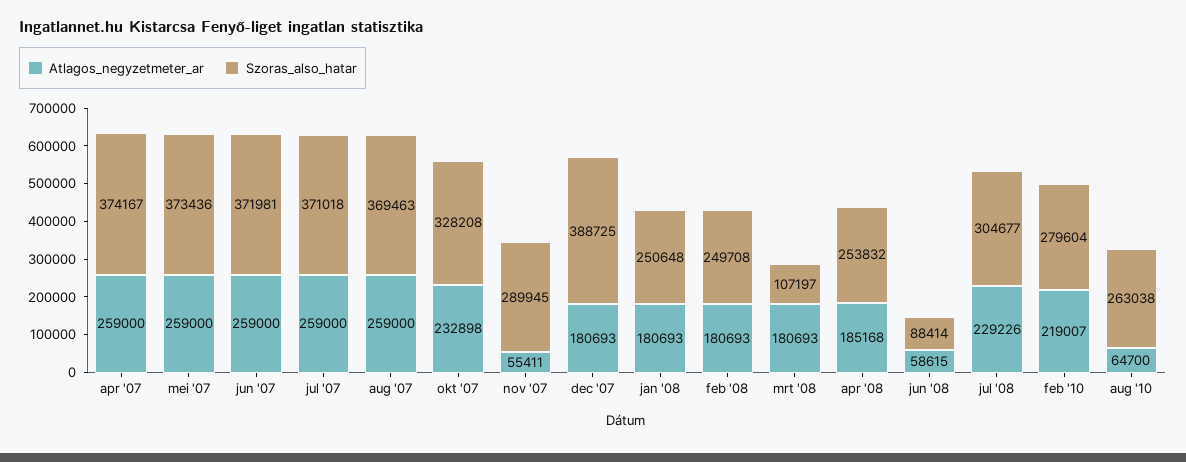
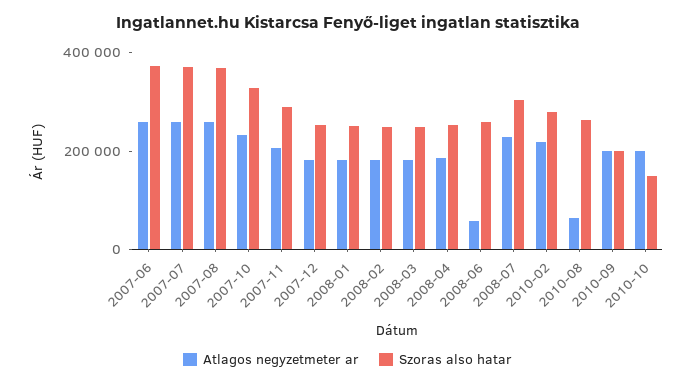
Atlagos_negyzetmeter_ar, apr '07: 259000 -> none
Szoras_also_hatar, apr '07: 374167 -> none
Atlagos_negyzetmeter_ar, mei '07: 259000 -> none
Szoras_also_hatar, mei '07: 373436 -> none
Atlagos_negyzetmeter_ar, nov '07: 55411 -> 200000
Szoras_also_hatar, dec '07: 388725 -> 250000
Szoras_also_hatar, mrt '08: 107197 -> 250000
Szoras_also_hatar, jun '08: 88414 -> 250000
Atlagos_negyzetmeter_ar, 2010-09: none -> 200000
Szoras_also_hatar, 2010-09: none -> 200000
Atlagos_negyzetmeter_ar, 2010-10: none -> 200000
Szoras_also_hatar, 2010-10: none -> 150000

